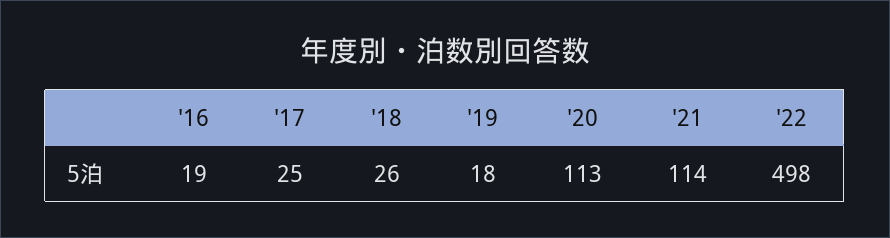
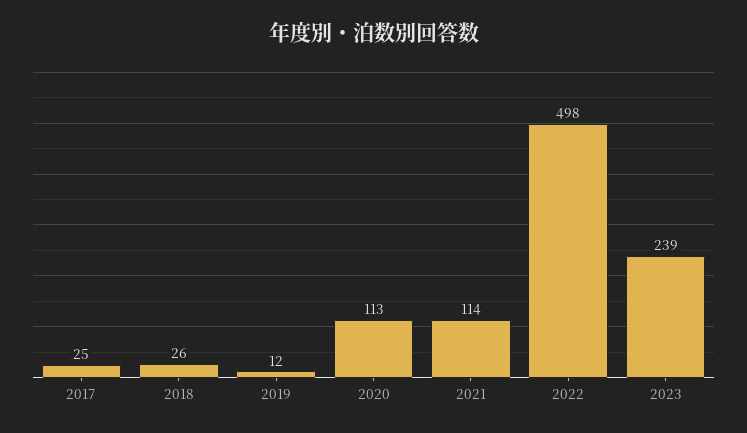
'16: 19 -> none
'19: 18 -> 12
2023: none -> 239

